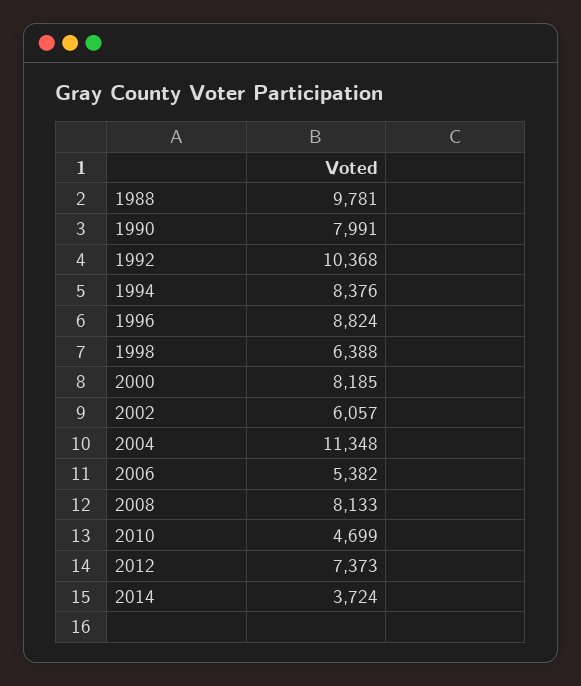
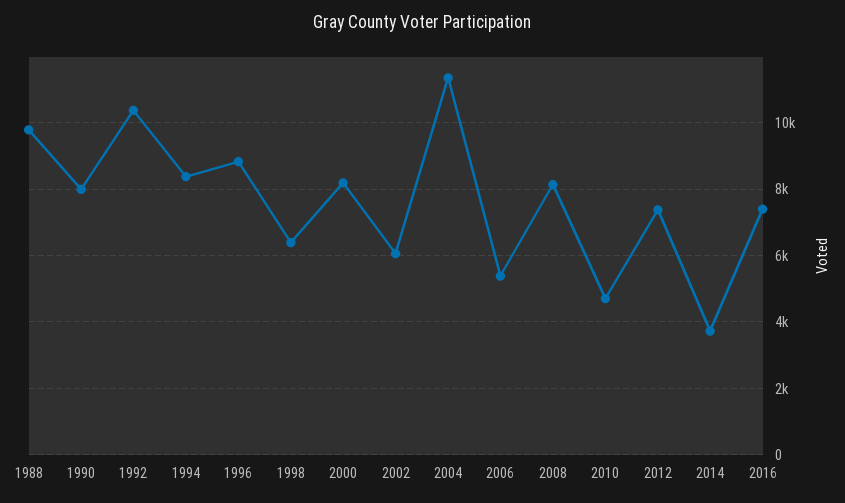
2016: none -> 7400

